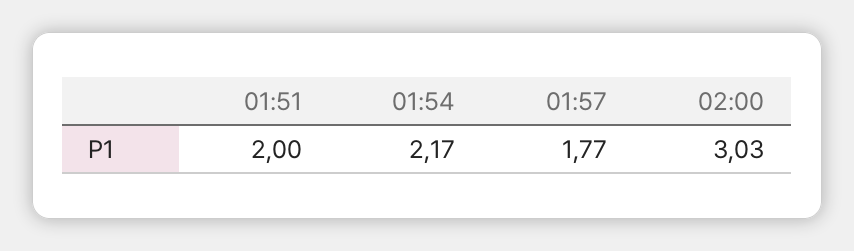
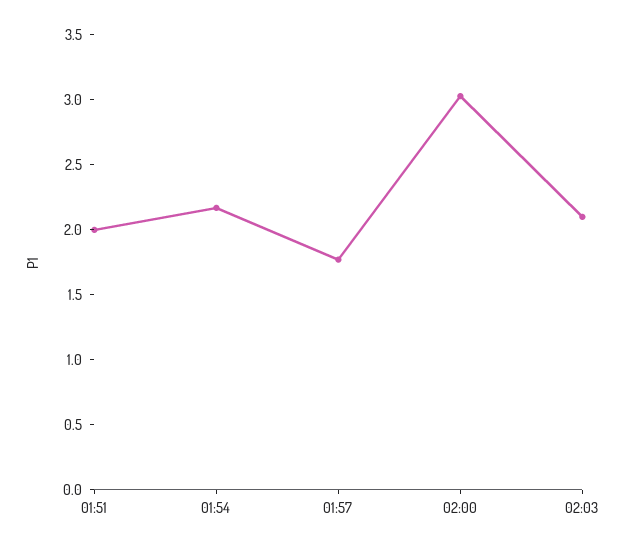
02:03: none -> 2.1

